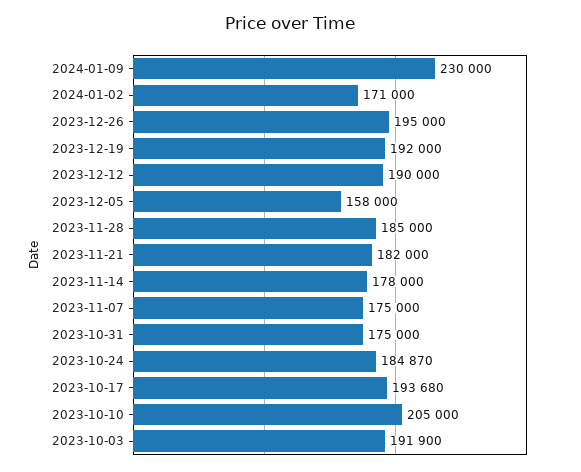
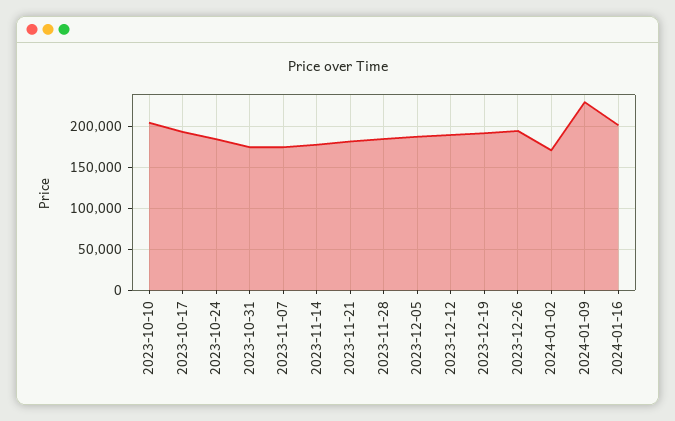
2023-12-05: 158000 -> 190000
2023-10-03: 191900 -> none
2024-01-16: none -> 200000

